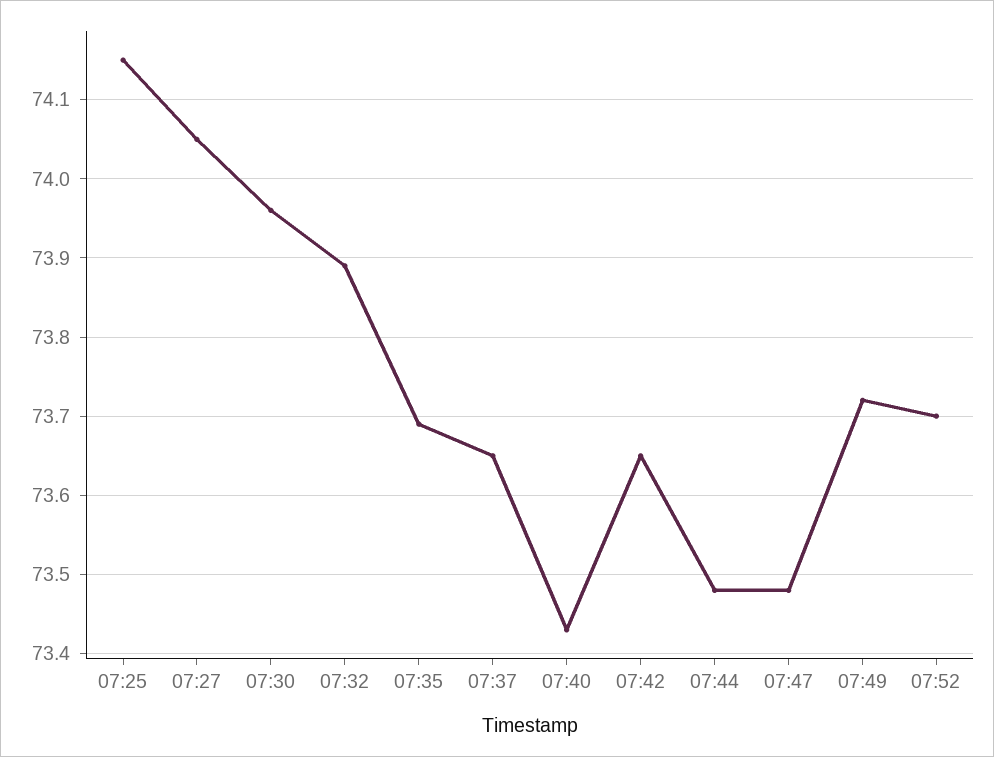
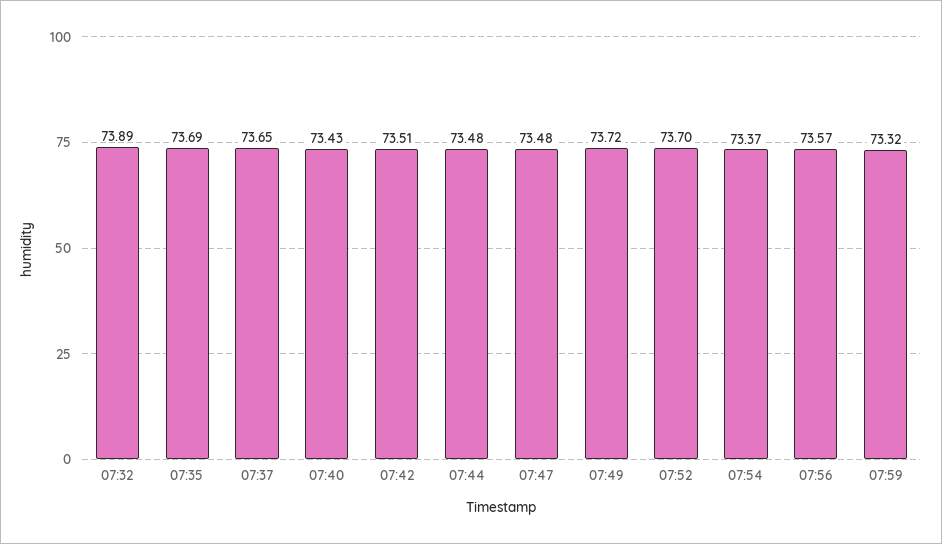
07:25: 74.15 -> none
07:27: 74.05 -> none
07:30: 73.96 -> none
07:42: 73.65 -> 73.51
07:54: none -> 73.37
07:56: none -> 73.57
07:59: none -> 73.32

